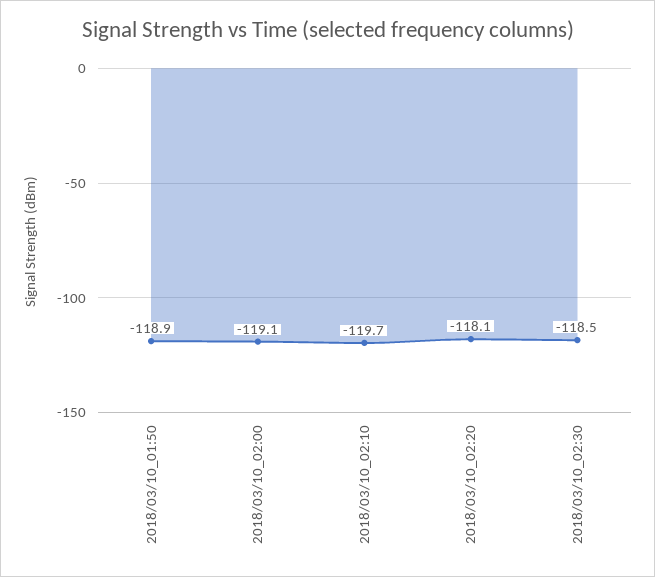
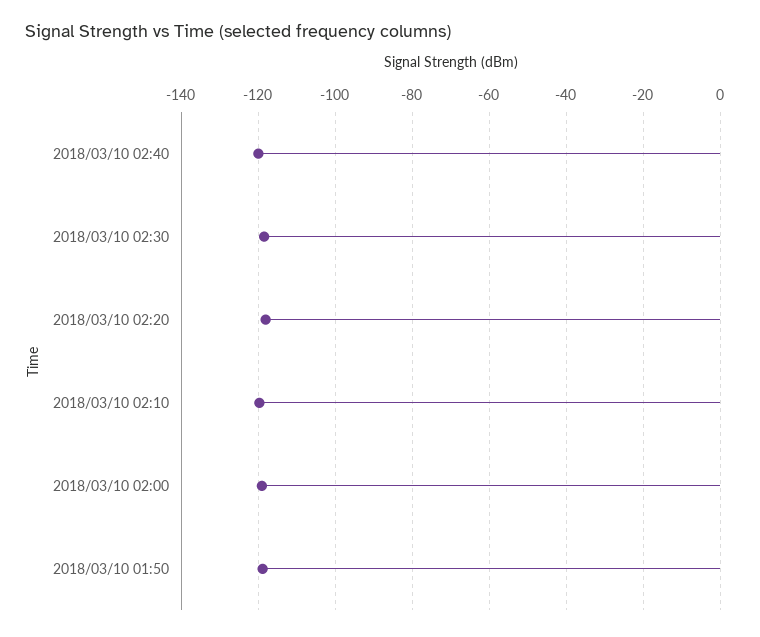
2018/03/10 02:40: none -> -120

